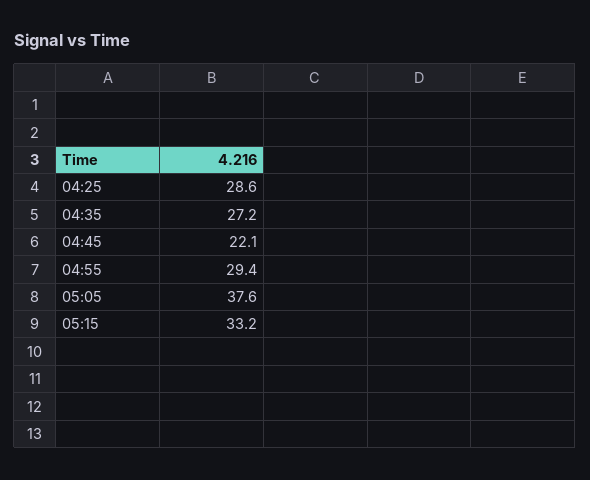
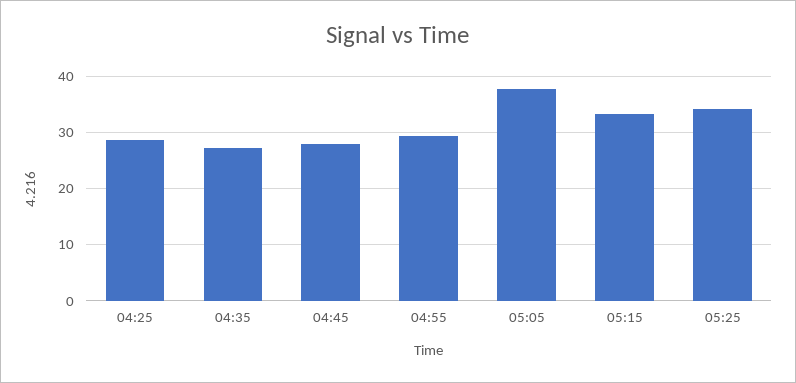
04:45: 22.1 -> 28
05:25: none -> 34

